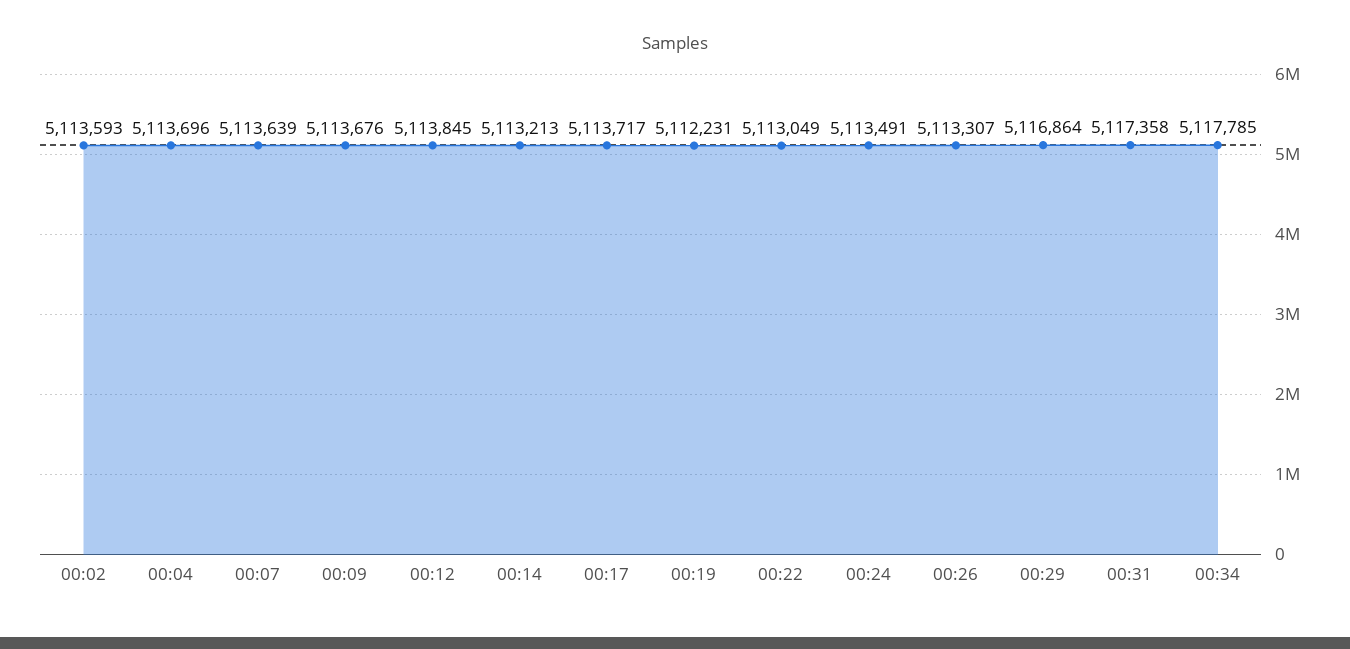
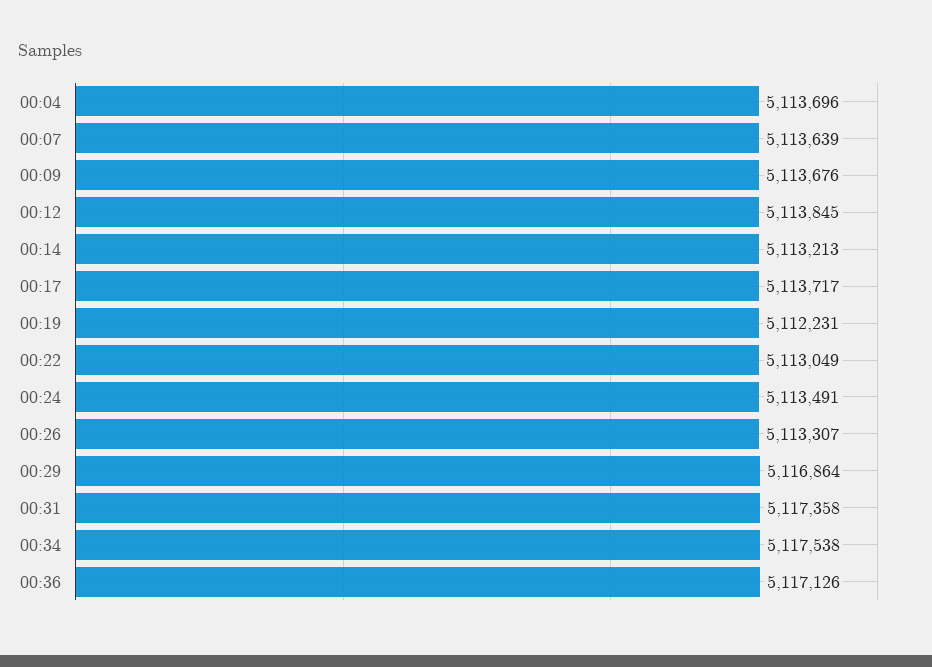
00:02: 5113593 -> none
00:34: 5117785 -> 5117538
00:36: none -> 5117126

